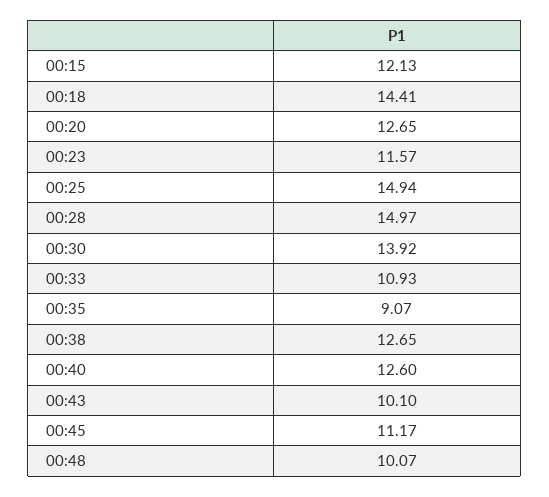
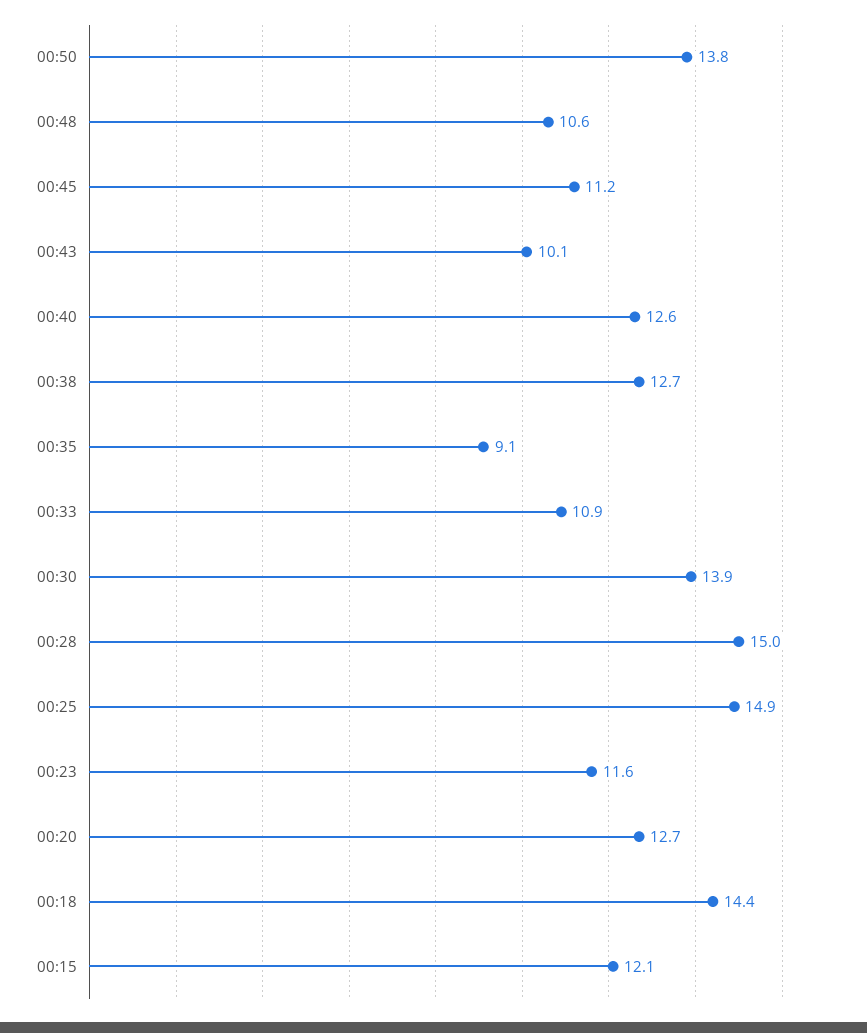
00:48: 10.07 -> 10.6
00:50: none -> 13.8

